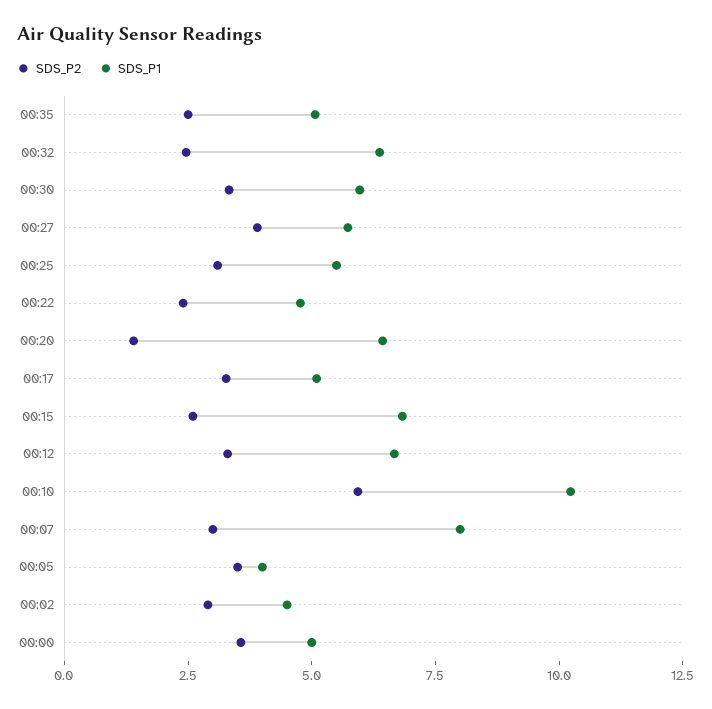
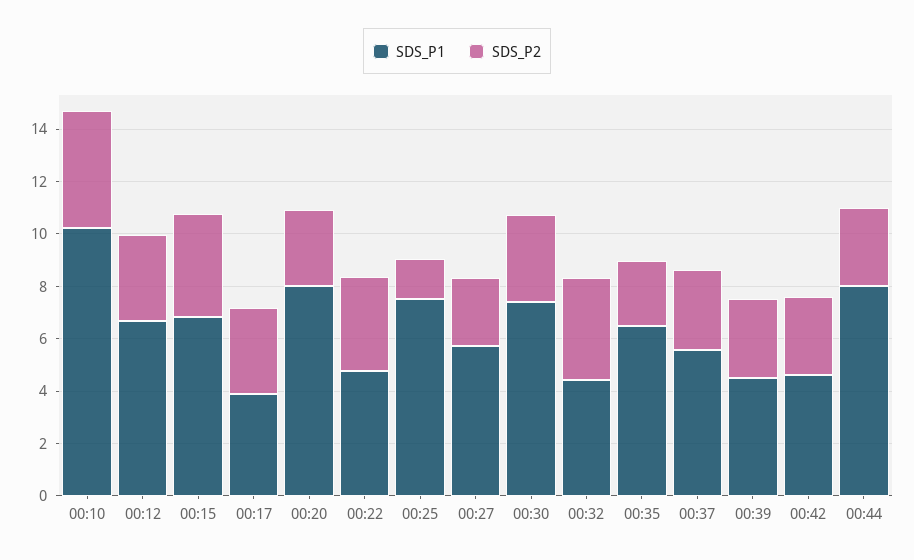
SDS_P1, 00:35: 5 -> 6.5
SDS_P2, 00:32: 2.5 -> 4
SDS_P1, 00:32: 6.5 -> 4.5
SDS_P1, 00:30: 6 -> 7.5
SDS_P2, 00:27: 4 -> 2.5
SDS_P2, 00:25: 3 -> 1.5
SDS_P1, 00:25: 5.5 -> 7.5
SDS_P2, 00:22: 2.5 -> 3.5
SDS_P2, 00:20: 1.5 -> 3
SDS_P1, 00:20: 6.5 -> 8
SDS_P1, 00:17: 5 -> 4
SDS_P2, 00:15: 2.5 -> 4
SDS_P2, 00:10: 6 -> 4.5
SDS_P2, 00:07: 3 -> none
SDS_P1, 00:07: 8 -> none
SDS_P2, 00:05: 3.5 -> none
SDS_P1, 00:05: 4 -> none
SDS_P2, 00:02: 3 -> none
SDS_P1, 00:02: 4.5 -> none
SDS_P2, 00:00: 3.5 -> none
SDS_P1, 00:00: 5 -> none
SDS_P1, 00:37: none -> 5.5
SDS_P2, 00:37: none -> 3
SDS_P1, 00:39: none -> 4.5
SDS_P2, 00:39: none -> 3
SDS_P1, 00:42: none -> 4.5
SDS_P2, 00:42: none -> 3
SDS_P1, 00:44: none -> 8
SDS_P2, 00:44: none -> 3

